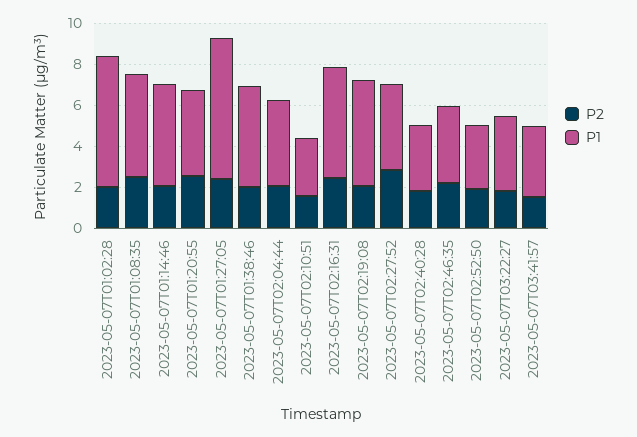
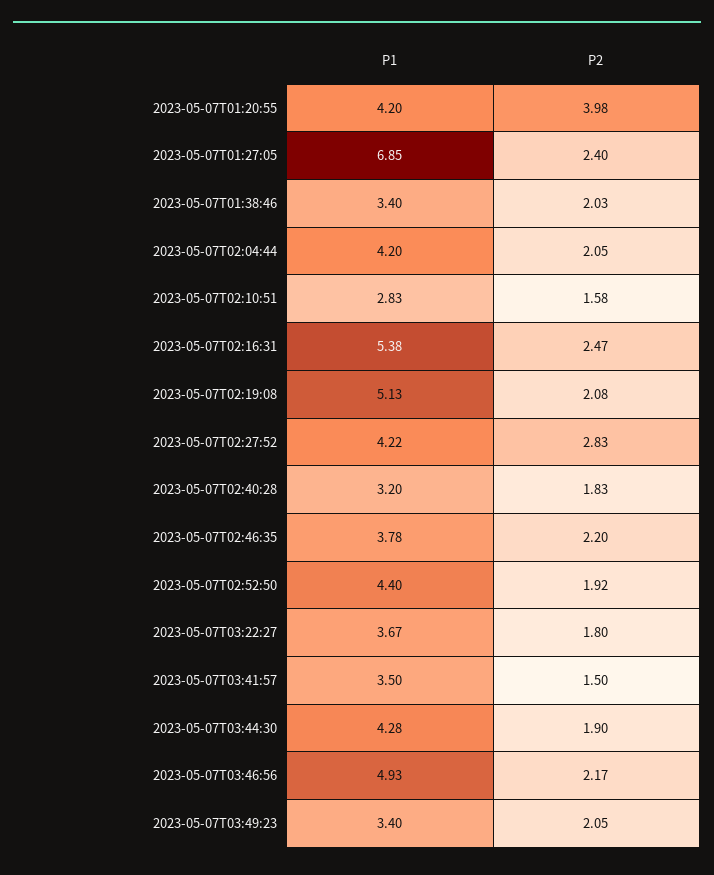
P2, 2023-05-07T01:02:28: 2 -> none
P1, 2023-05-07T01:02:28: 6.5 -> none
P2, 2023-05-07T01:08:35: 2.5 -> none
P1, 2023-05-07T01:08:35: 5 -> none
P2, 2023-05-07T01:14:46: 2 -> none
P1, 2023-05-07T01:14:46: 5 -> none
P2, 2023-05-07T01:20:55: 2.5 -> 3.98
P1, 2023-05-07T01:38:46: 5 -> 3.4
P1, 2023-05-07T02:52:50: 3 -> 4.4
P1, 2023-05-07T03:44:30: none -> 4.28
P2, 2023-05-07T03:44:30: none -> 1.9
P1, 2023-05-07T03:46:56: none -> 4.93
P2, 2023-05-07T03:46:56: none -> 2.17
P1, 2023-05-07T03:49:23: none -> 3.4
P2, 2023-05-07T03:49:23: none -> 2.05

